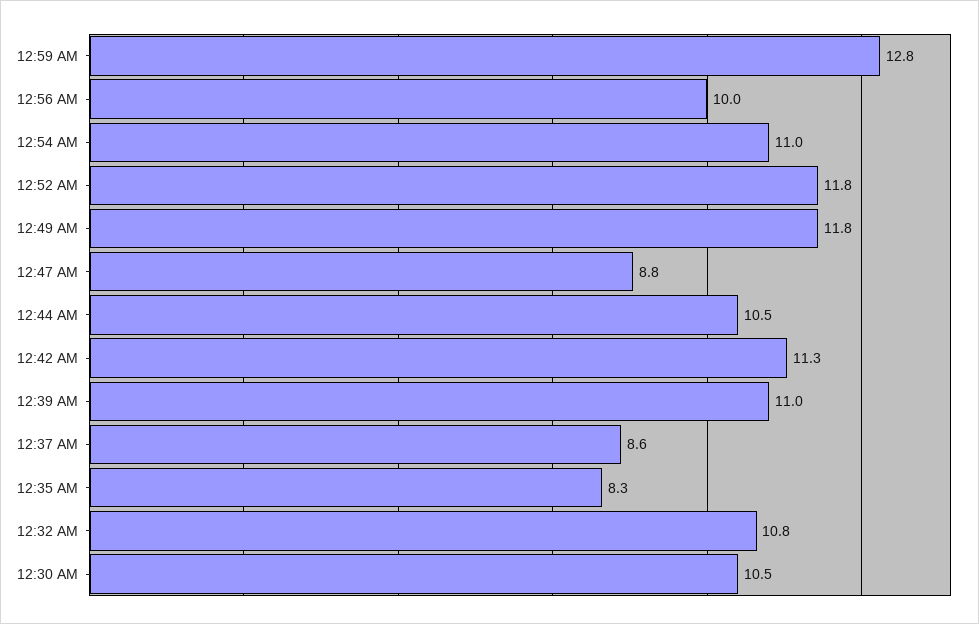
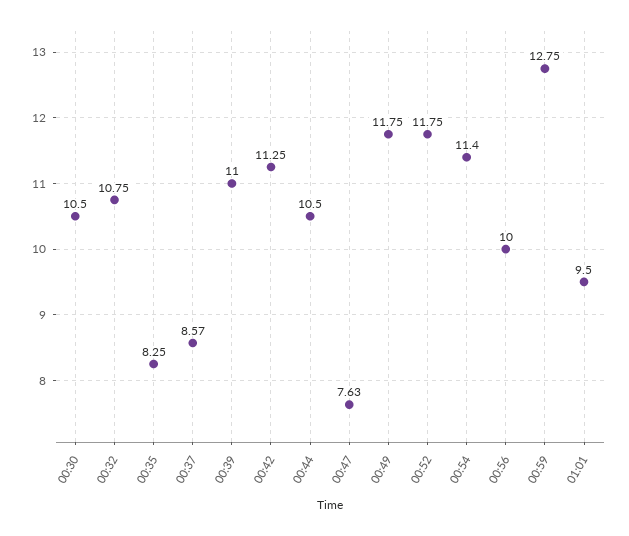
12:54 AM: 11 -> 11.4
12:47 AM: 8.8 -> 7.63
01:01: none -> 9.5

